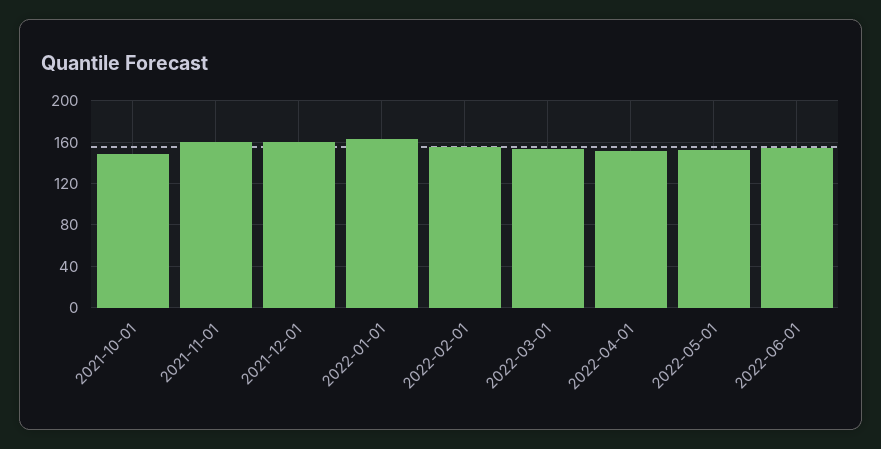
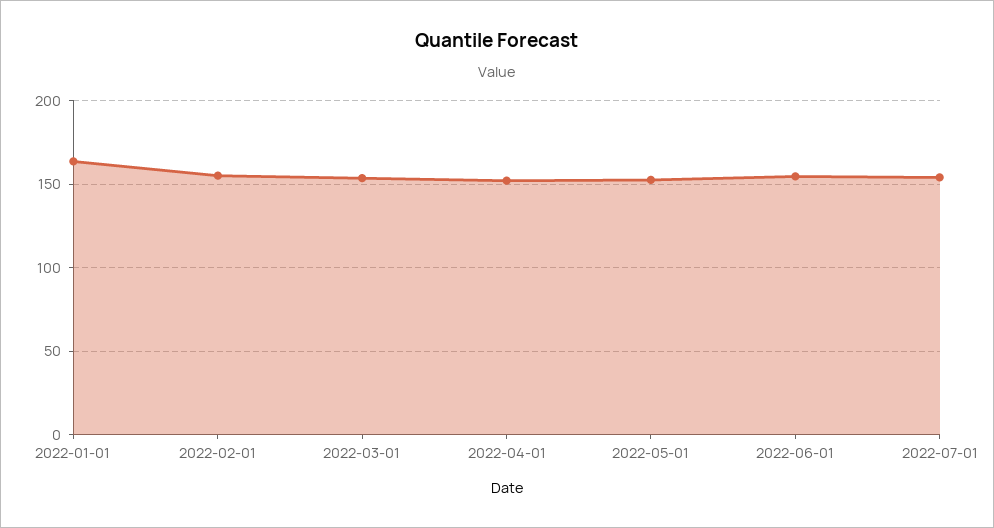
2021-10-01: 150 -> none
2021-11-01: 160 -> none
2021-12-01: 160 -> none
2022-07-01: none -> 155

